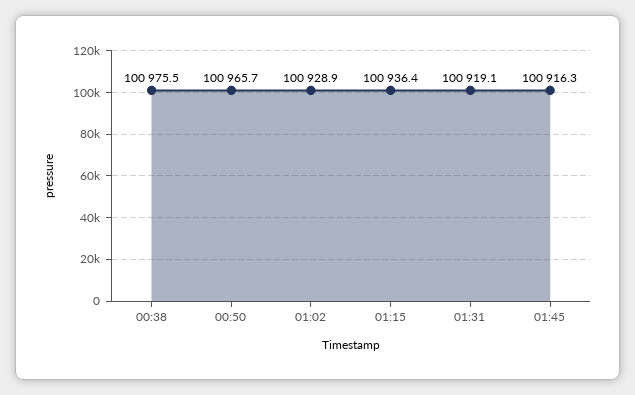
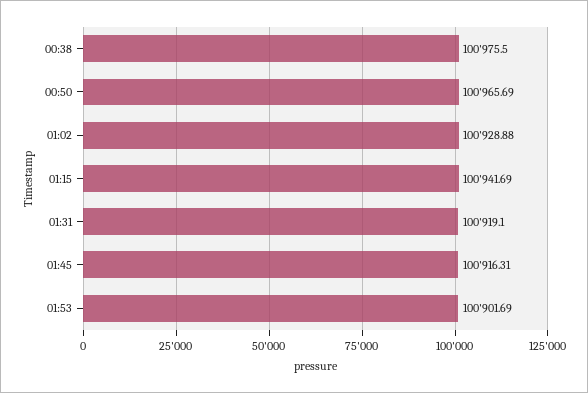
01:15: 100936.4 -> 100941.69
01:53: none -> 100901.69

